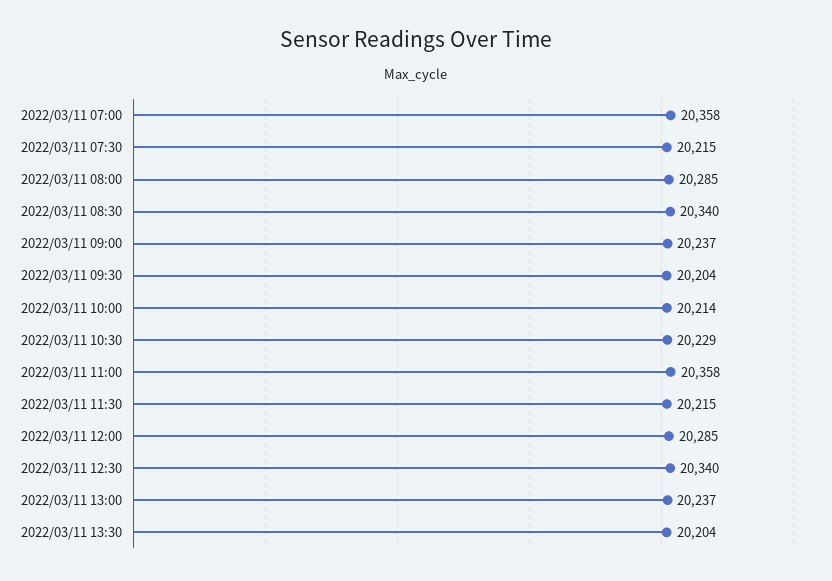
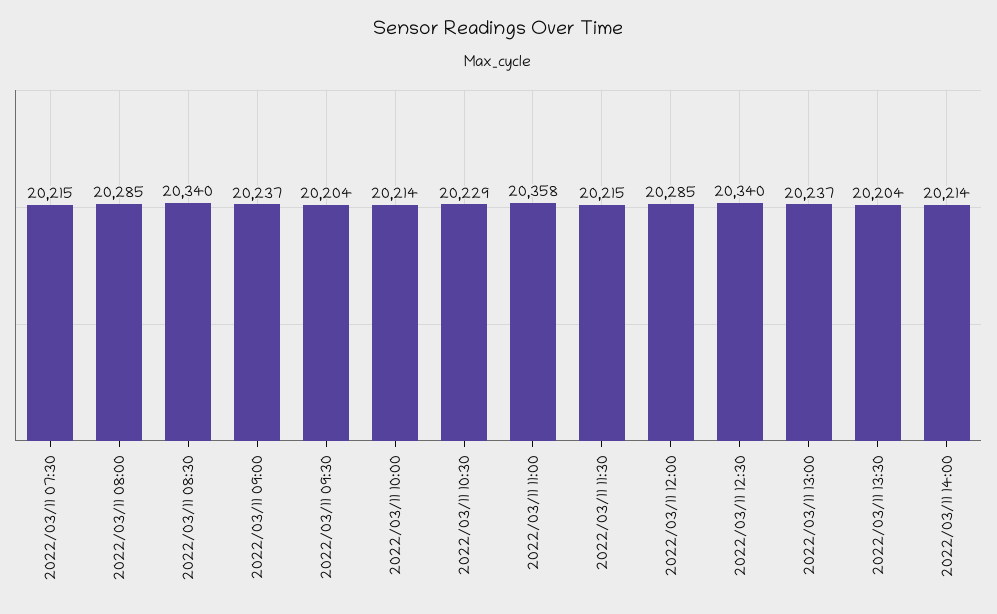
2022/03/11 07:00: 20358 -> none
2022/03/11 14:00: none -> 20214

